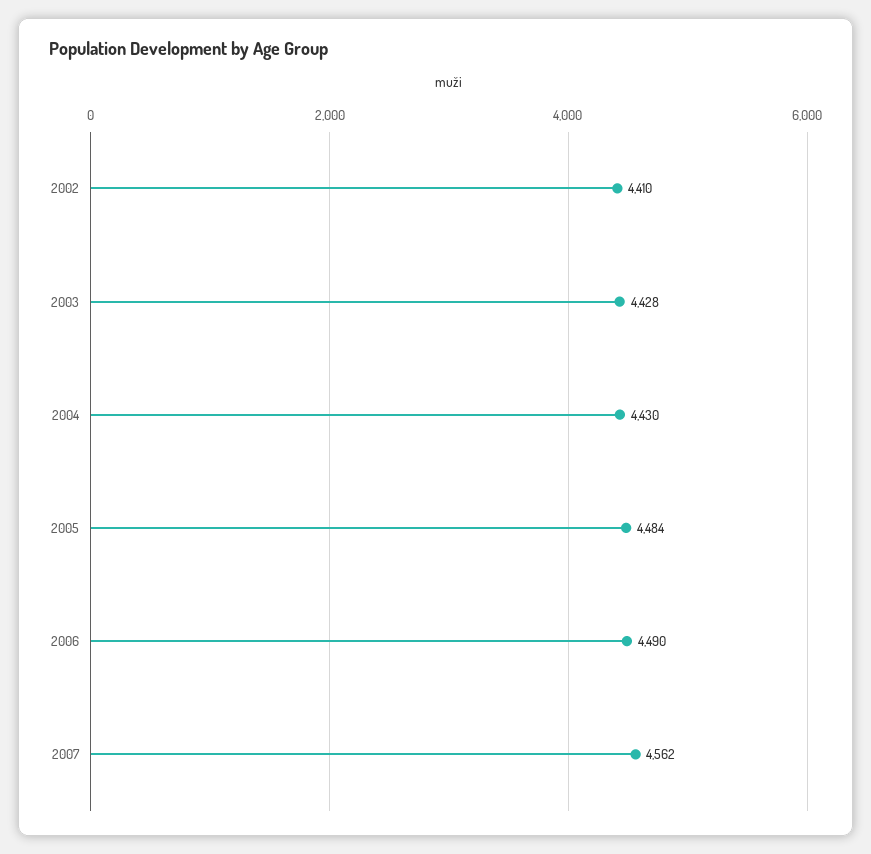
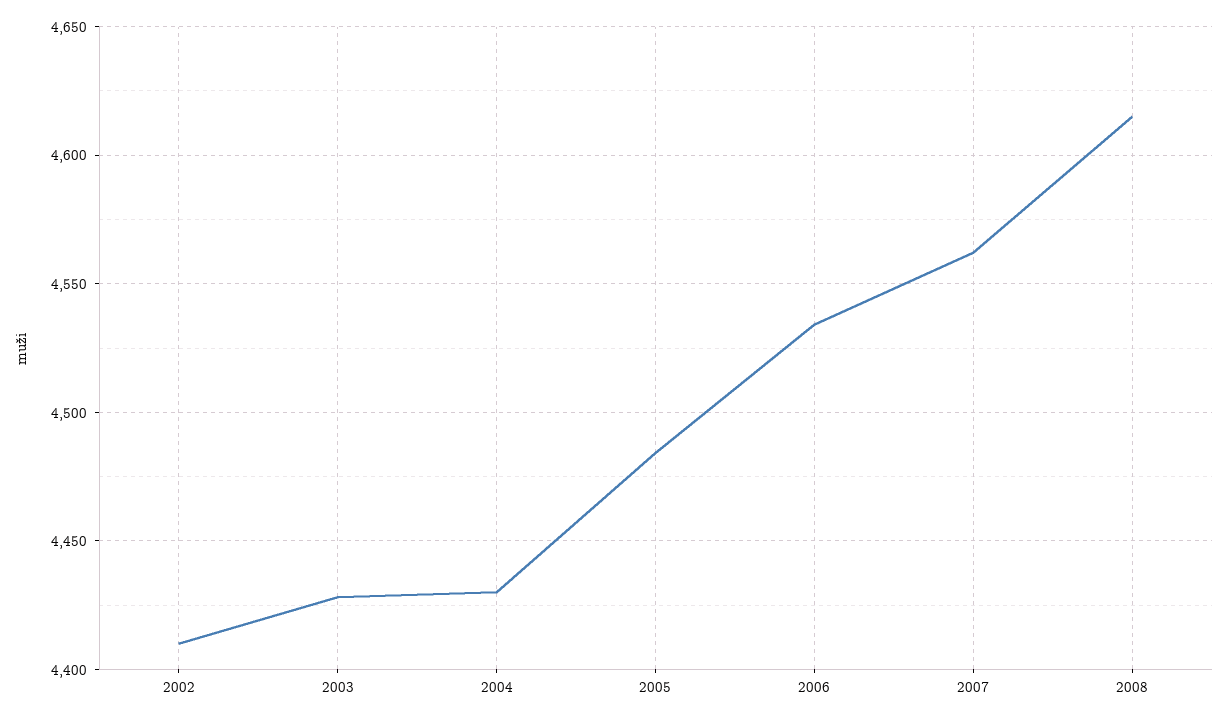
2006: 4490 -> 4535
2008: none -> 4615

